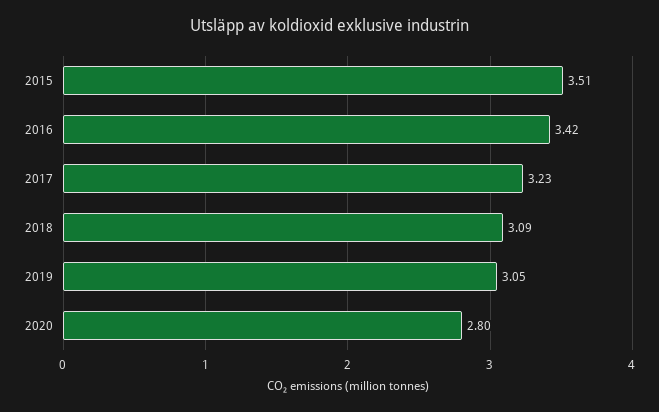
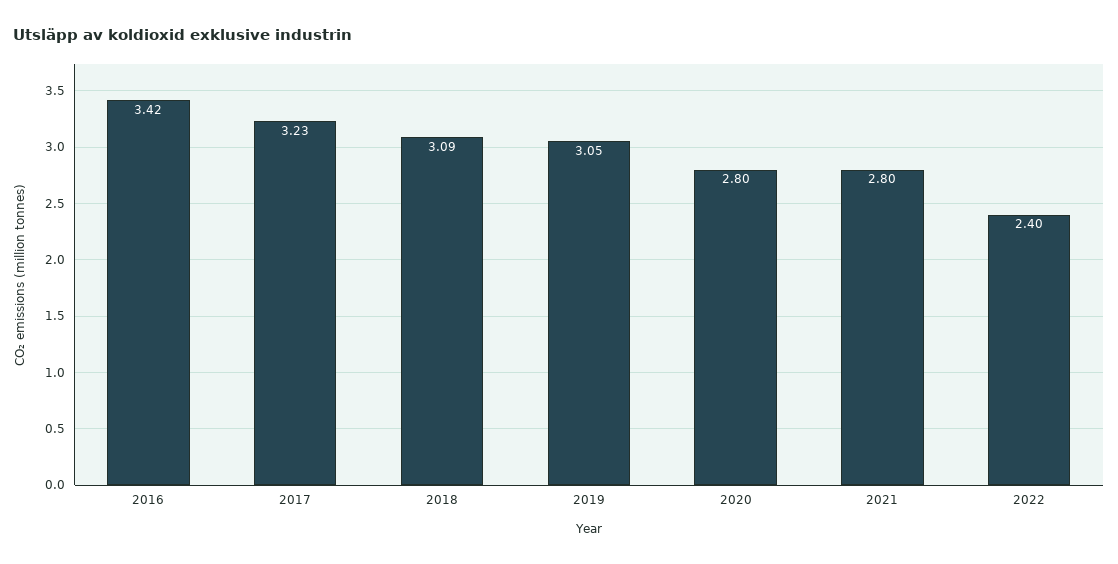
2015: 3.51 -> none
2021: none -> 2.8
2022: none -> 2.4

